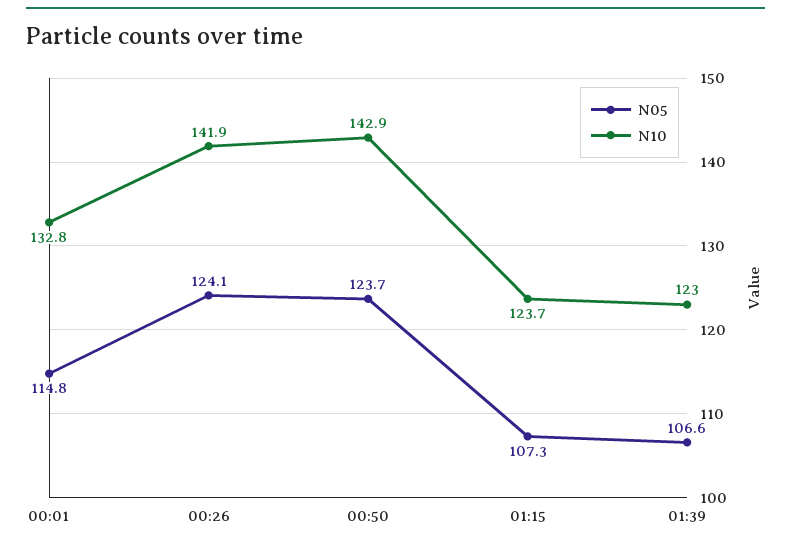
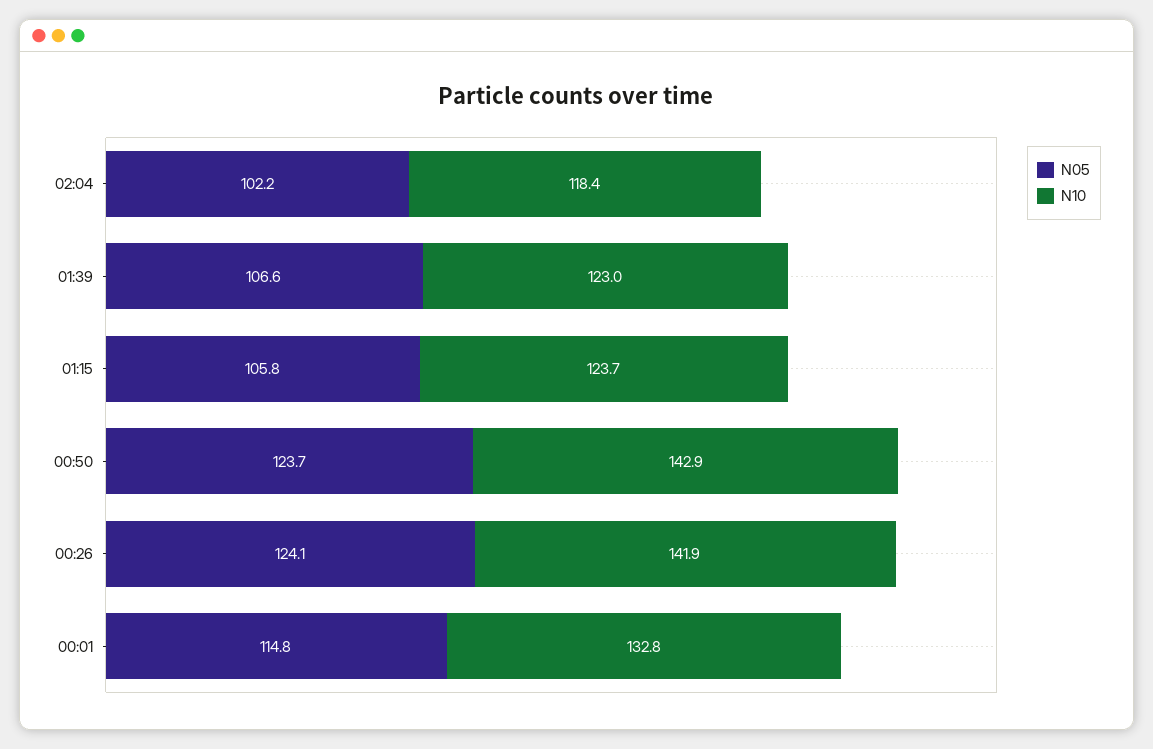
N05, 01:15: 107.3 -> 105.8
N05, 02:04: none -> 102.2
N10, 02:04: none -> 118.4

